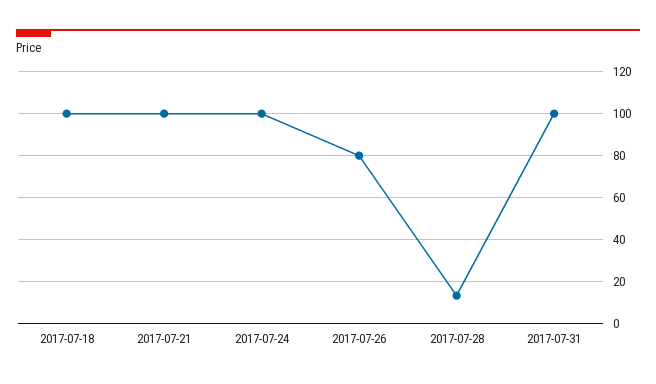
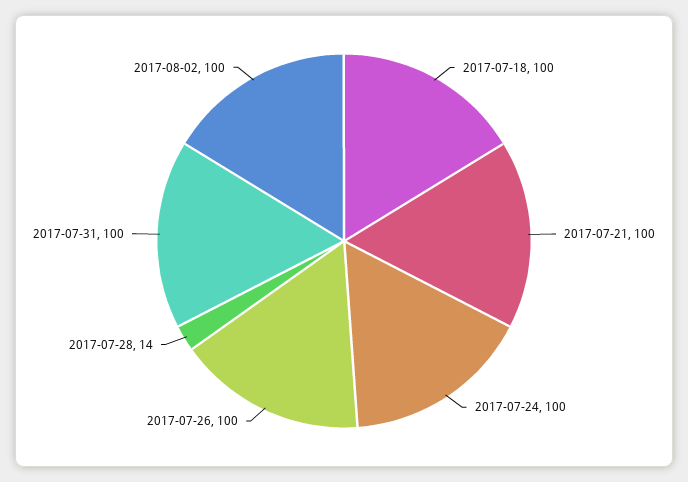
2017-07-26: 80 -> 100
2017-08-02: none -> 100

